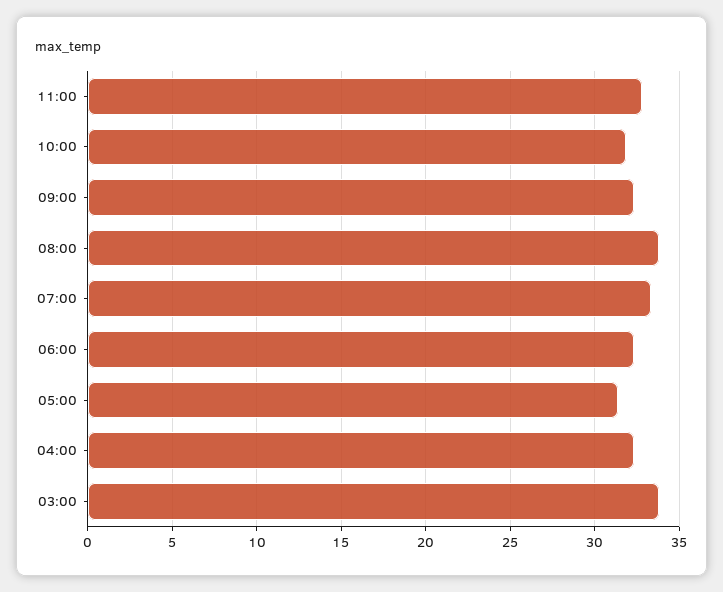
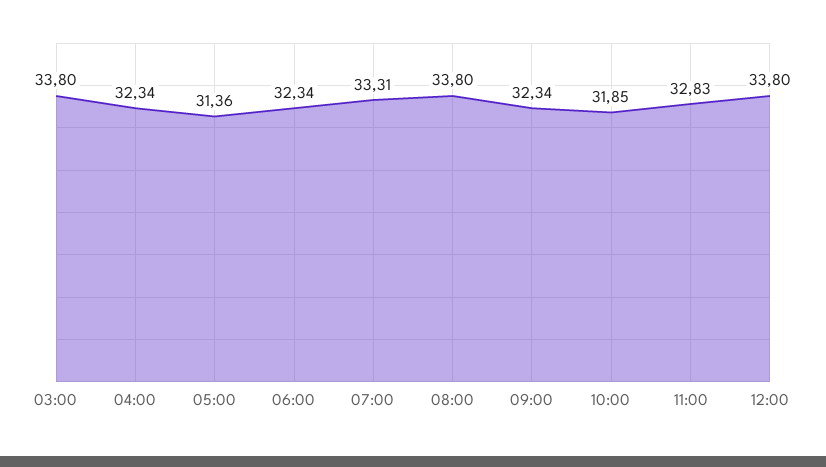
12:00: none -> 33.8

